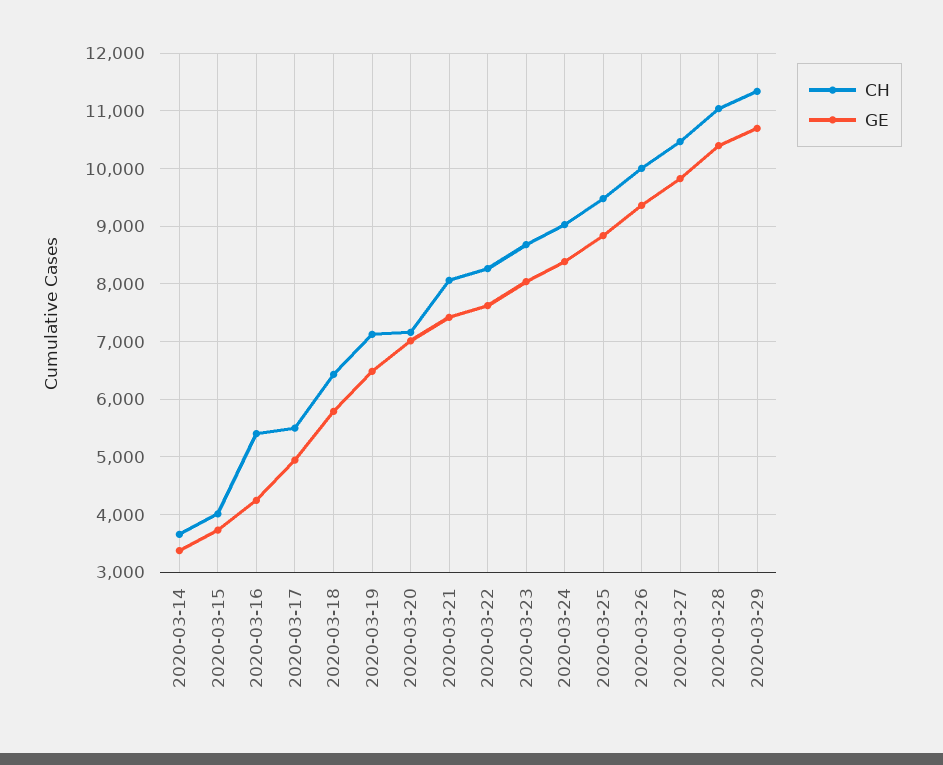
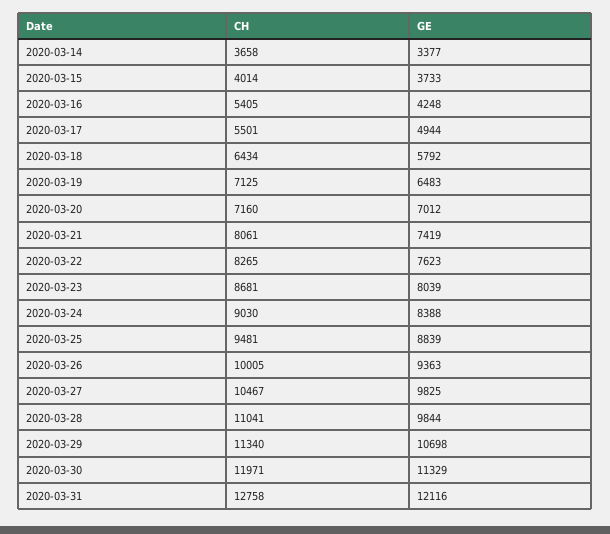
GE, 2020-03-28: 10400 -> 9844
CH, 2020-03-30: none -> 11971
GE, 2020-03-30: none -> 11329
CH, 2020-03-31: none -> 12758
GE, 2020-03-31: none -> 12116

